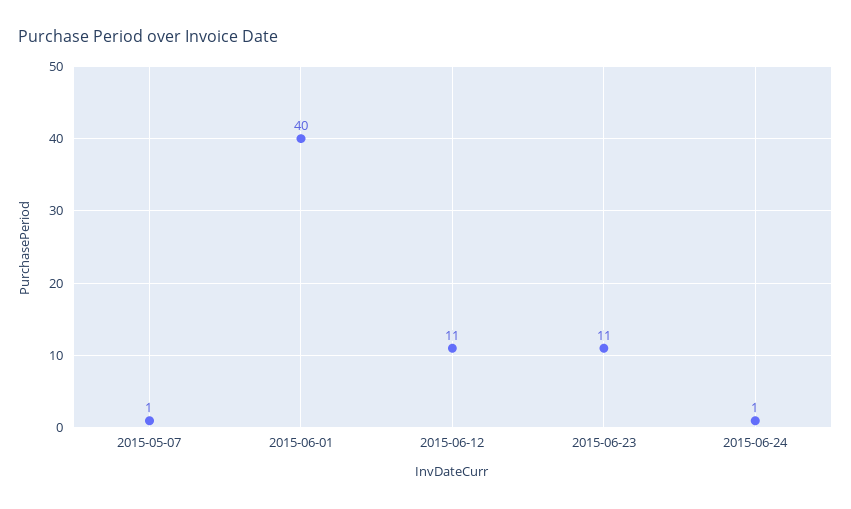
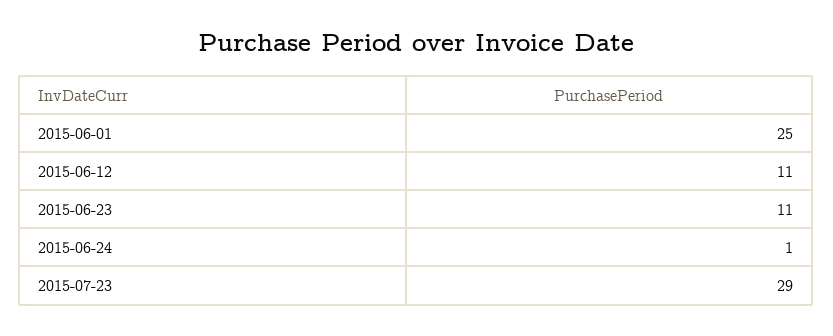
2015-05-07: 1 -> none
2015-06-01: 40 -> 25
2015-07-23: none -> 29

